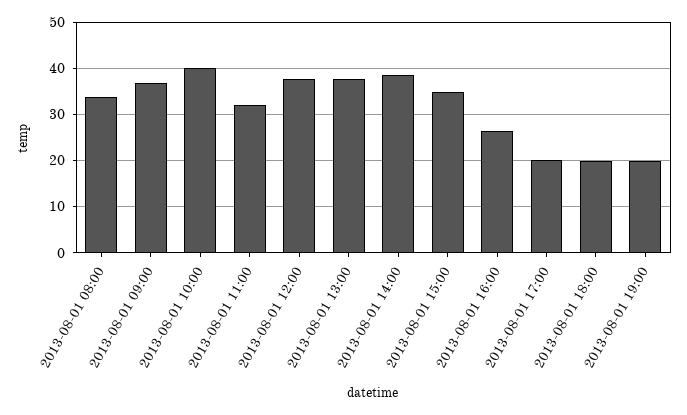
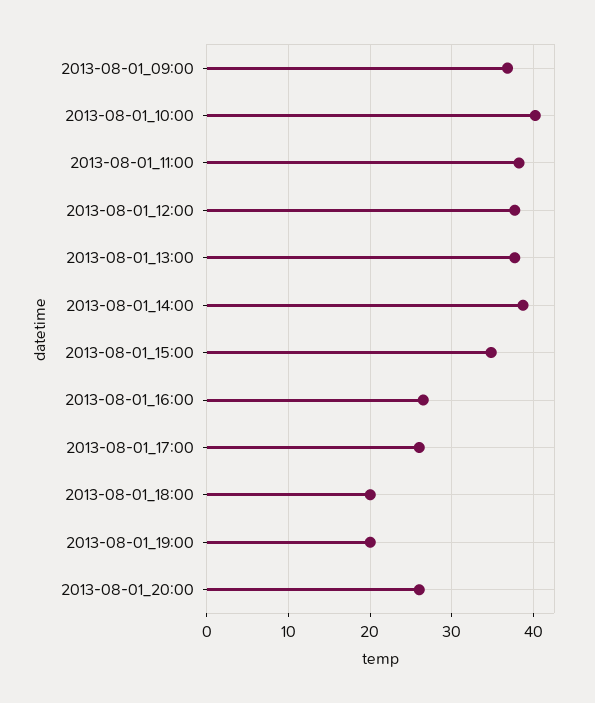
2013-08-01 08:00: 34 -> none
2013-08-01 11:00: 32 -> 38
2013-08-01 17:00: 20 -> 26
2013-08-01_20:00: none -> 26

